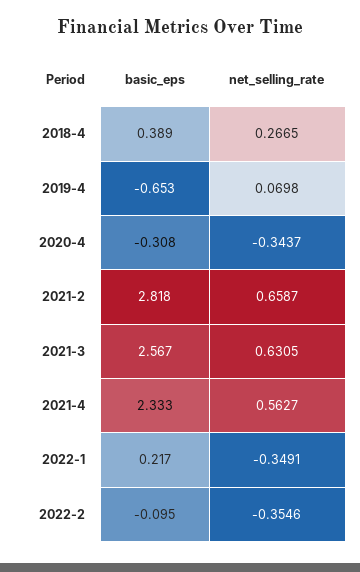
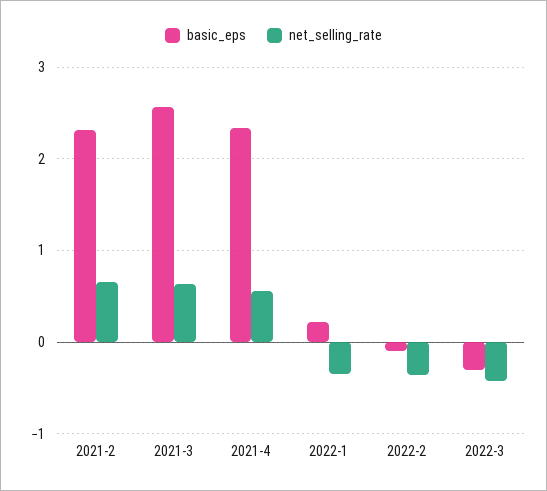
basic_eps, 2018-4: 0.389 -> none
net_selling_rate, 2018-4: 0.2665 -> none
basic_eps, 2019-4: -0.653 -> none
net_selling_rate, 2019-4: 0.0698 -> none
basic_eps, 2020-4: -0.308 -> none
net_selling_rate, 2020-4: -0.3437 -> none
basic_eps, 2021-2: 2.818 -> 2.3
basic_eps, 2022-3: none -> -0.3
net_selling_rate, 2022-3: none -> -0.4

